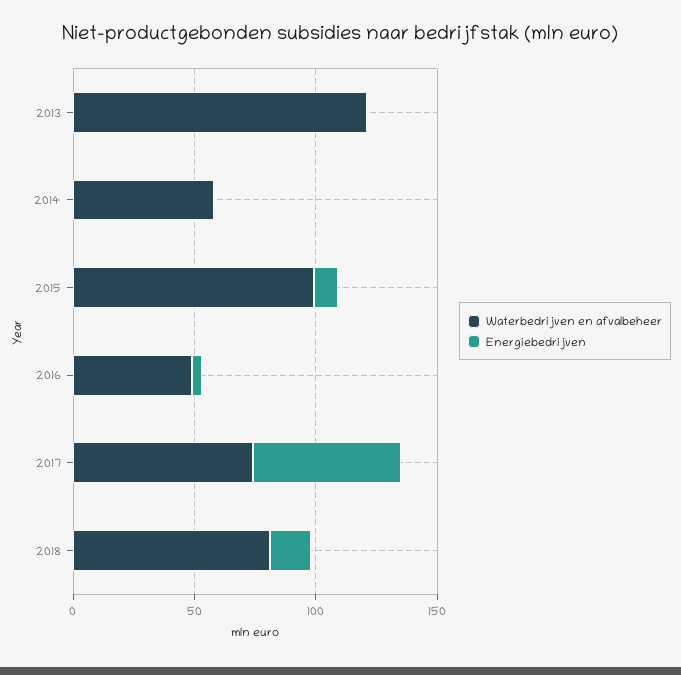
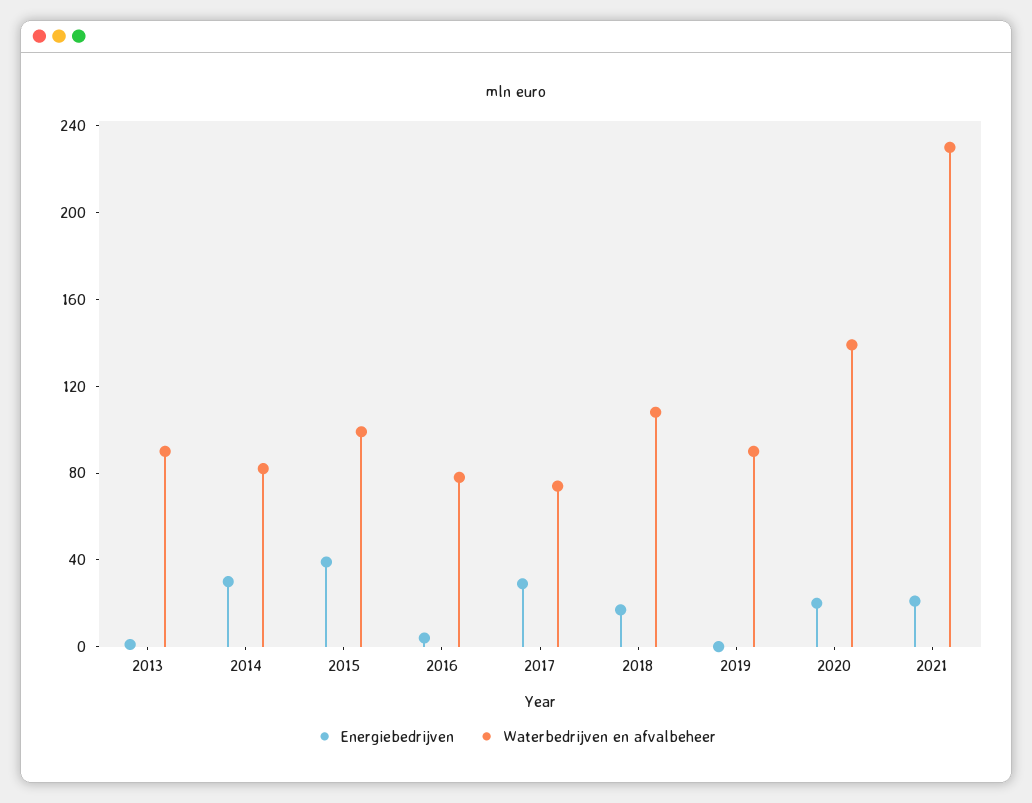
Waterbedrijven en afvalbeheer, 2013: 120 -> 90
Waterbedrijven en afvalbeheer, 2014: 60 -> 80
Energiebedrijven, 2014: 0 -> 30
Energiebedrijven, 2015: 10 -> 40
Waterbedrijven en afvalbeheer, 2016: 50 -> 80
Energiebedrijven, 2017: 60 -> 30
Waterbedrijven en afvalbeheer, 2018: 80 -> 110
Energiebedrijven, 2019: none -> 0
Waterbedrijven en afvalbeheer, 2019: none -> 90
Energiebedrijven, 2020: none -> 20
Waterbedrijven en afvalbeheer, 2020: none -> 140
Energiebedrijven, 2021: none -> 20
Waterbedrijven en afvalbeheer, 2021: none -> 230

